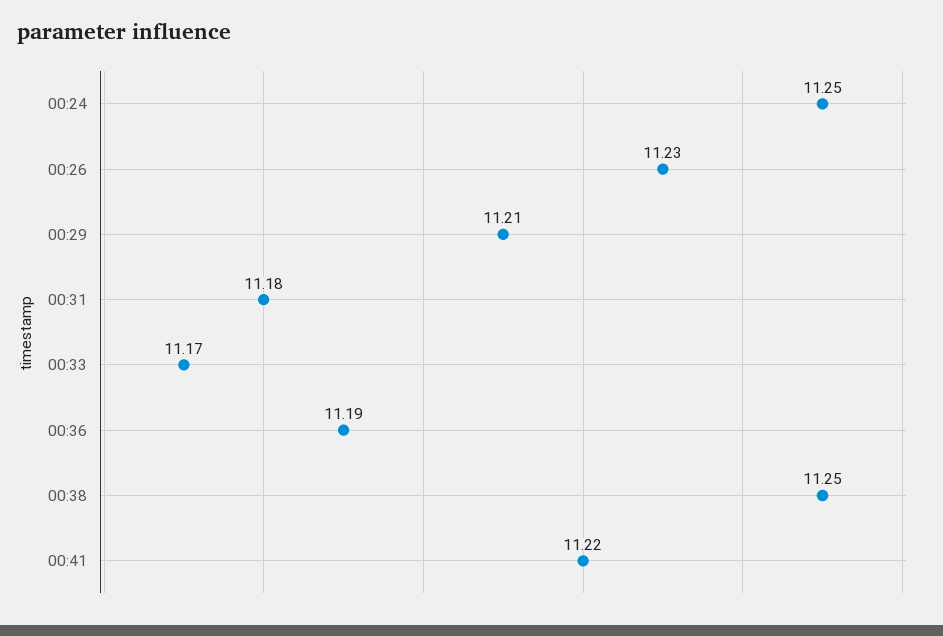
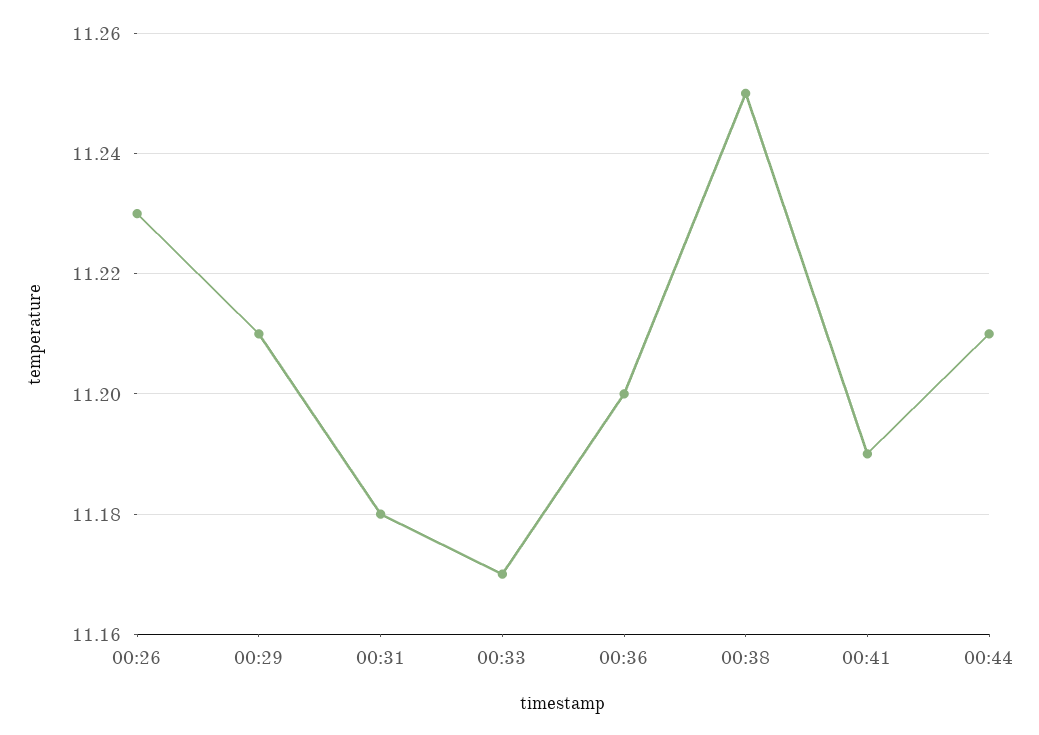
00:24: 11.25 -> none
00:36: 11.19 -> 11.2
00:41: 11.22 -> 11.19
00:44: none -> 11.21

